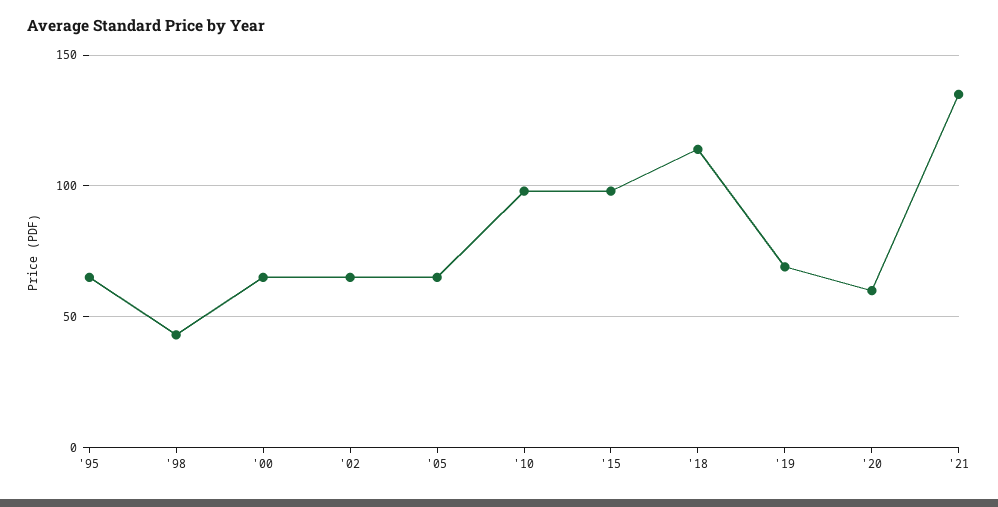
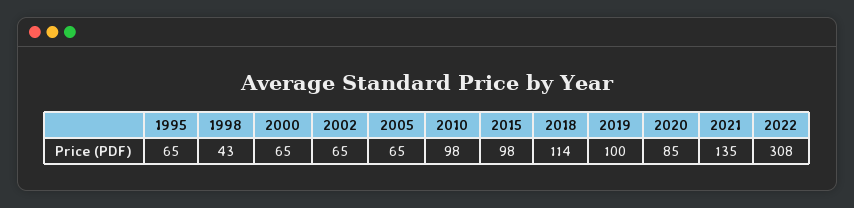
'19: 70 -> 100
'20: 60 -> 85
2022: none -> 308

